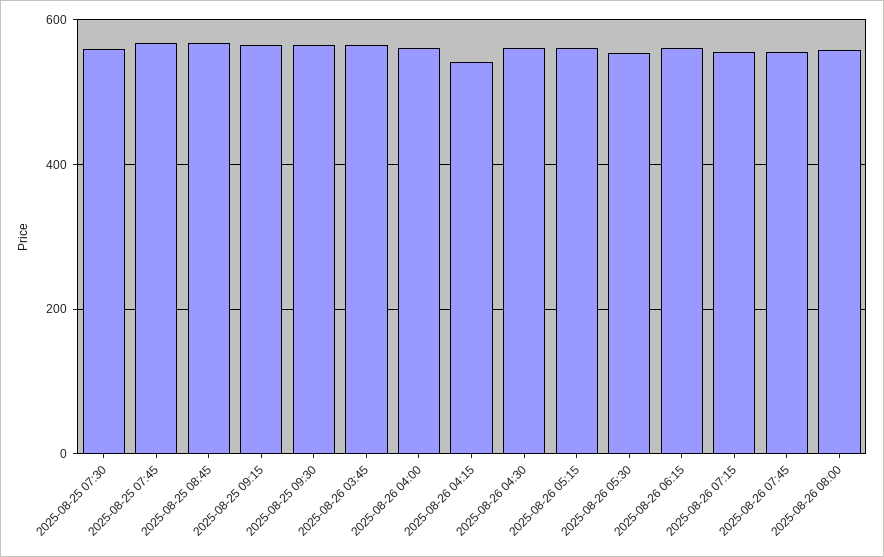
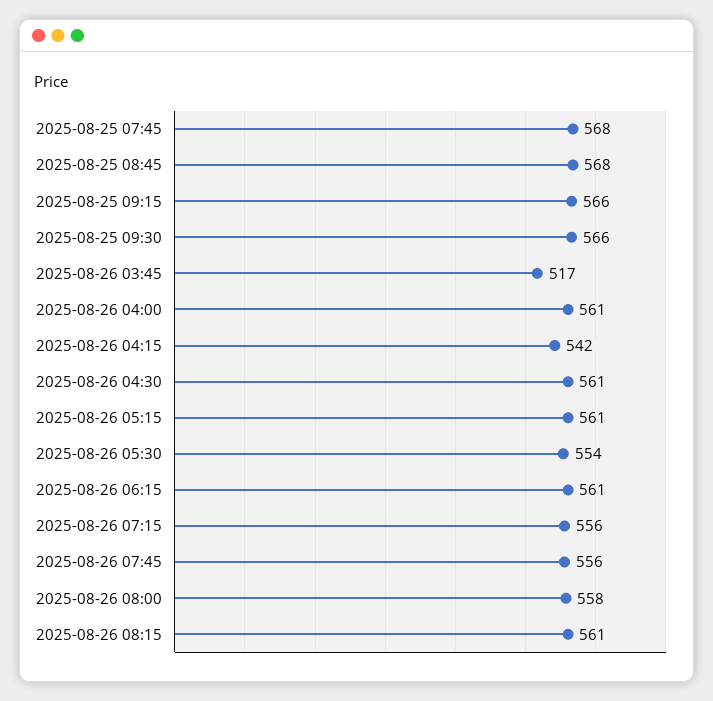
2025-08-25 07:30: 560 -> none
2025-08-26 03:45: 560 -> 517
2025-08-26 08:15: none -> 561

